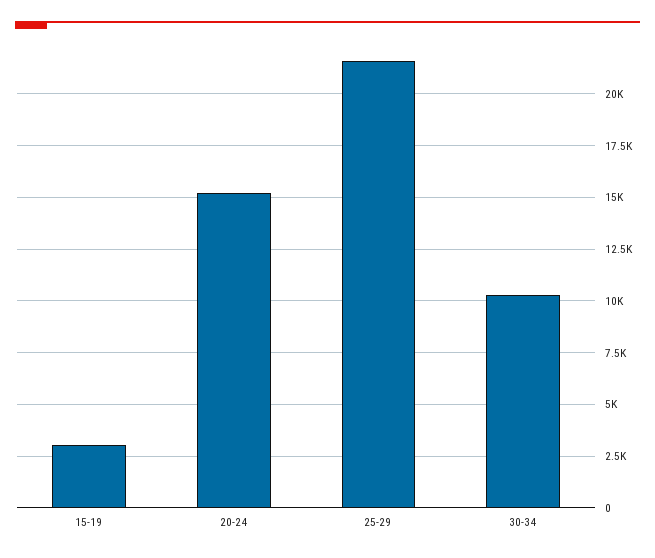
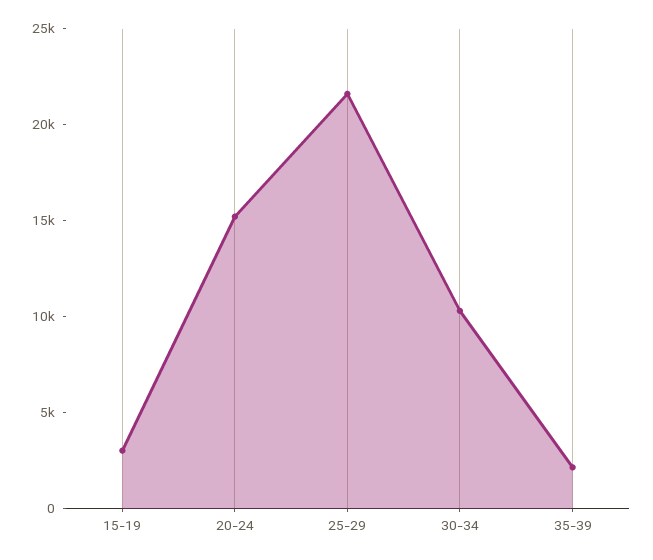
35-39: none -> 2000

